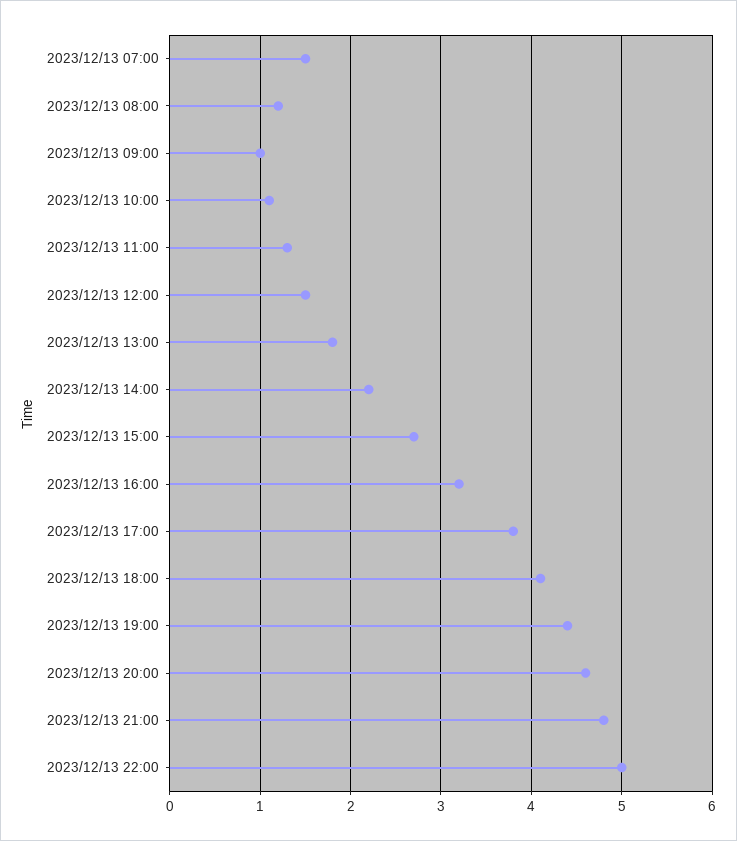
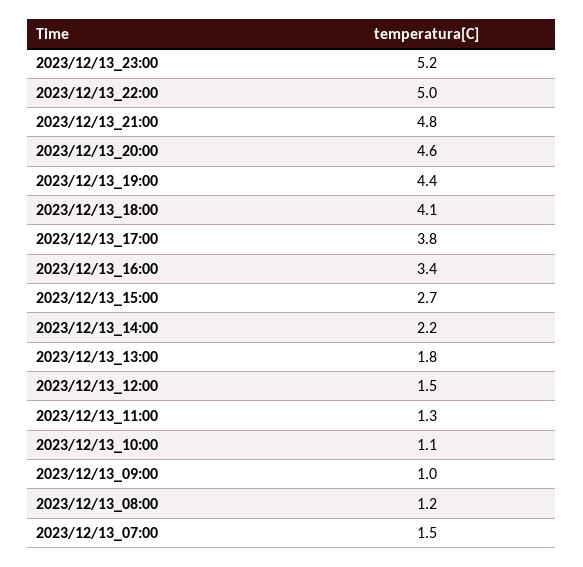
2023/12/13 16:00: 3.2 -> 3.4
2023/12/13_23:00: none -> 5.2

